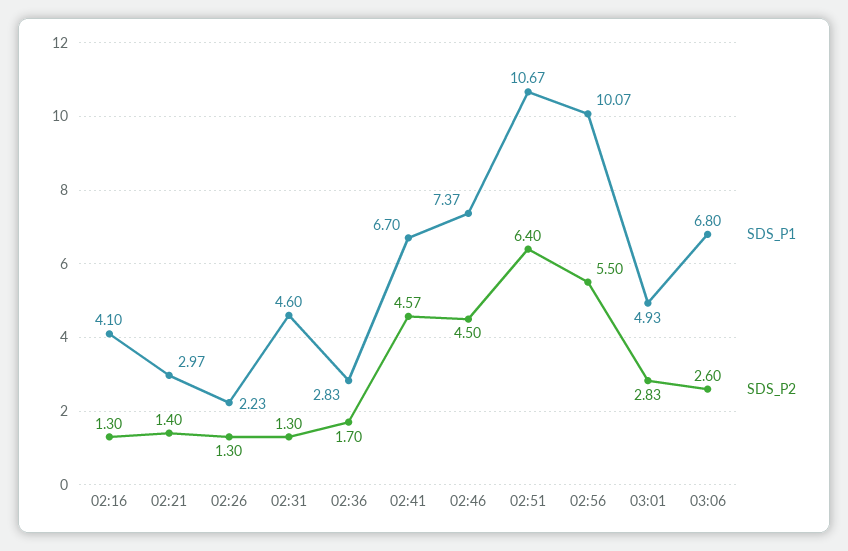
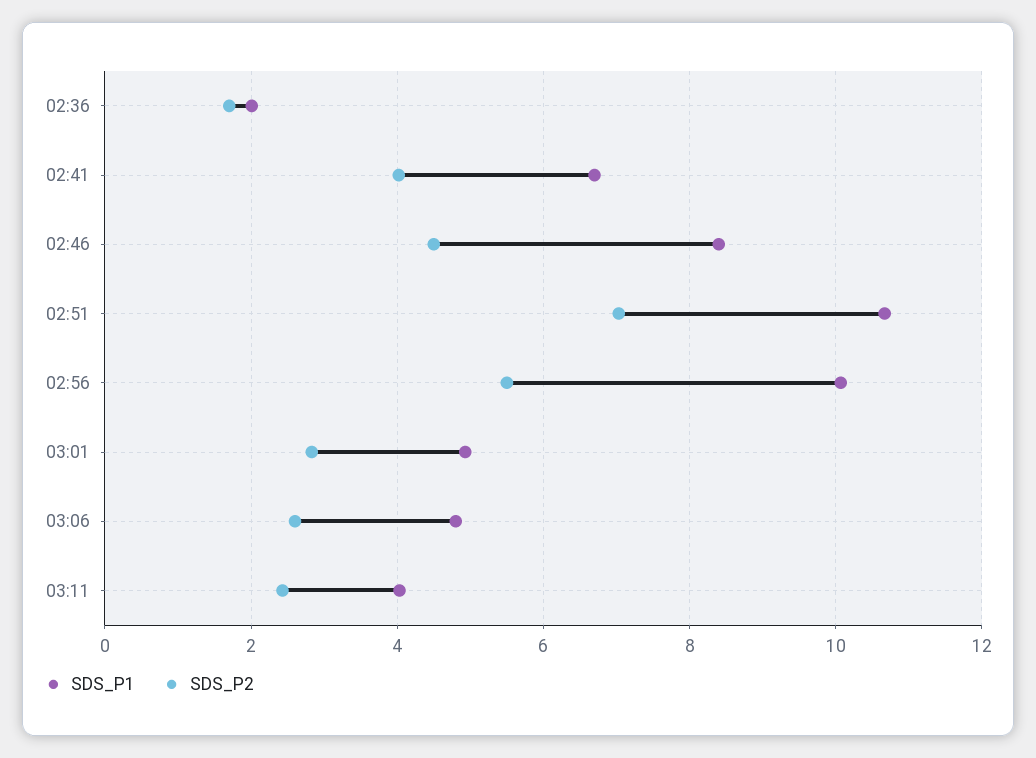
SDS_P1, 02:16: 4.1 -> none
SDS_P2, 02:16: 1.3 -> none
SDS_P1, 02:21: 2.97 -> none
SDS_P2, 02:21: 1.4 -> none
SDS_P1, 02:26: 2.23 -> none
SDS_P2, 02:26: 1.3 -> none
SDS_P1, 02:31: 4.6 -> none
SDS_P2, 02:31: 1.3 -> none
SDS_P1, 02:36: 2.83 -> 2
SDS_P2, 02:41: 4.57 -> 4
SDS_P1, 02:46: 7.37 -> 8.4
SDS_P2, 02:51: 6.4 -> 7
SDS_P1, 03:06: 6.8 -> 4.8
SDS_P1, 03:11: none -> 4
SDS_P2, 03:11: none -> 2.4

